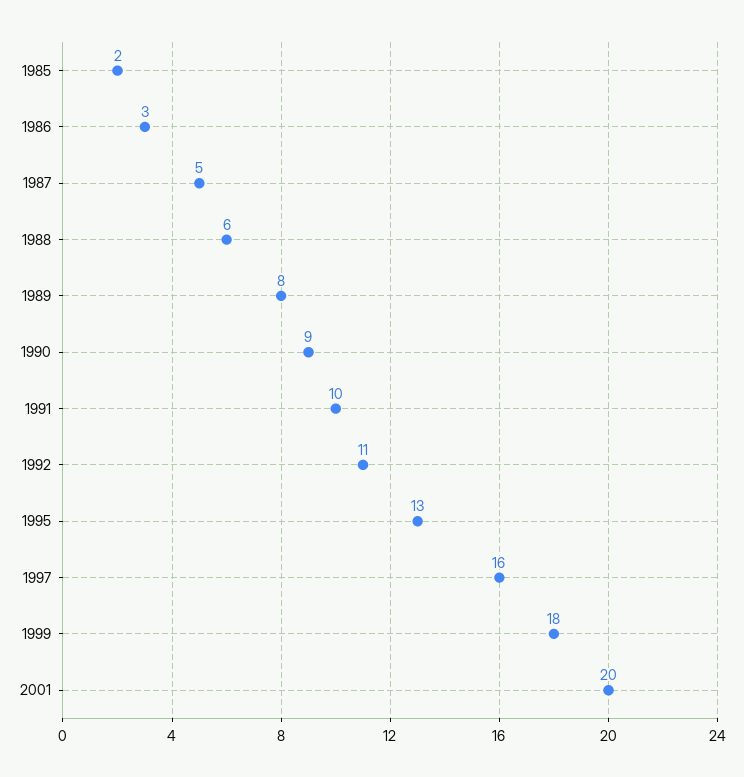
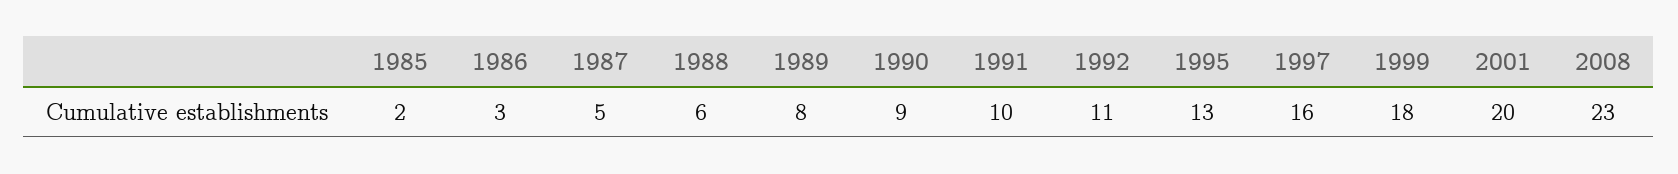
2008: none -> 23

